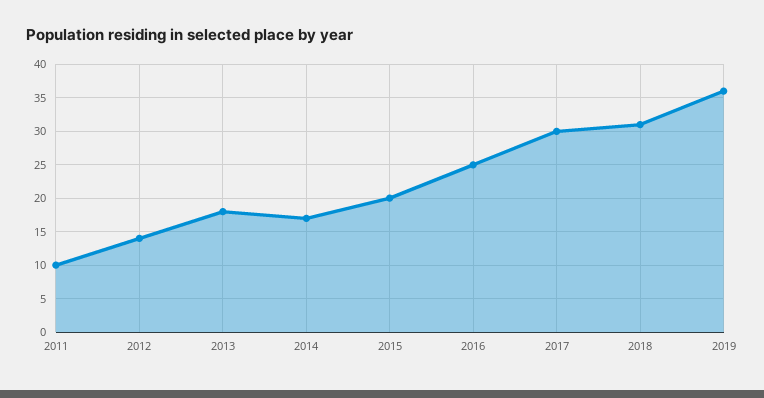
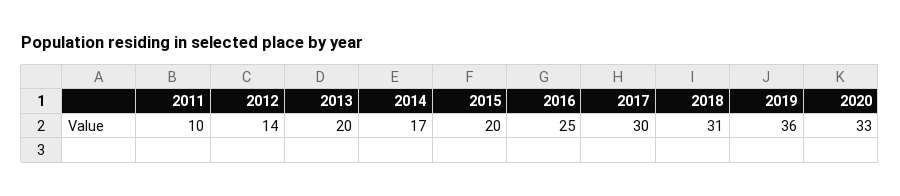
2013: 18 -> 20
2020: none -> 33

